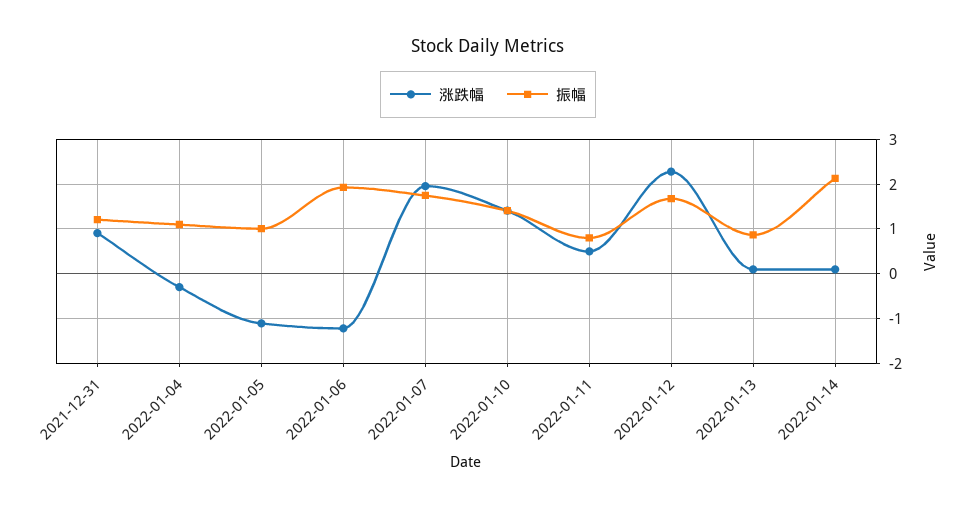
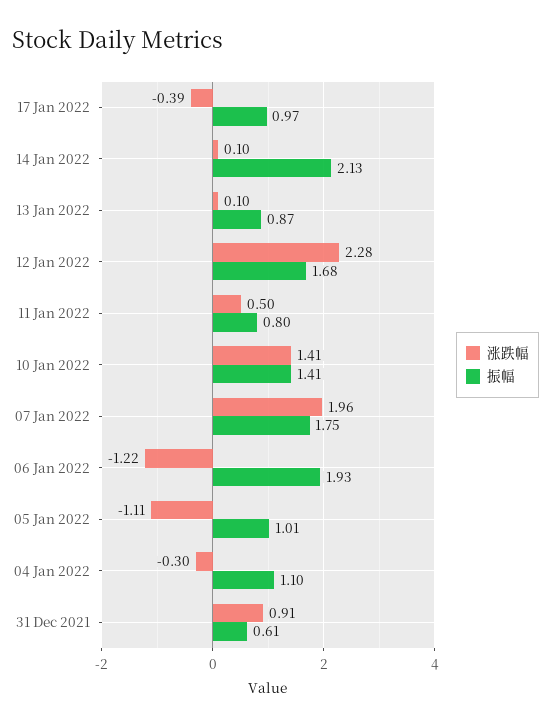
振幅, 2021-12-31: 1.2 -> 0.61
涨跌幅, 17 Jan 2022: none -> -0.39
振幅, 17 Jan 2022: none -> 0.97

